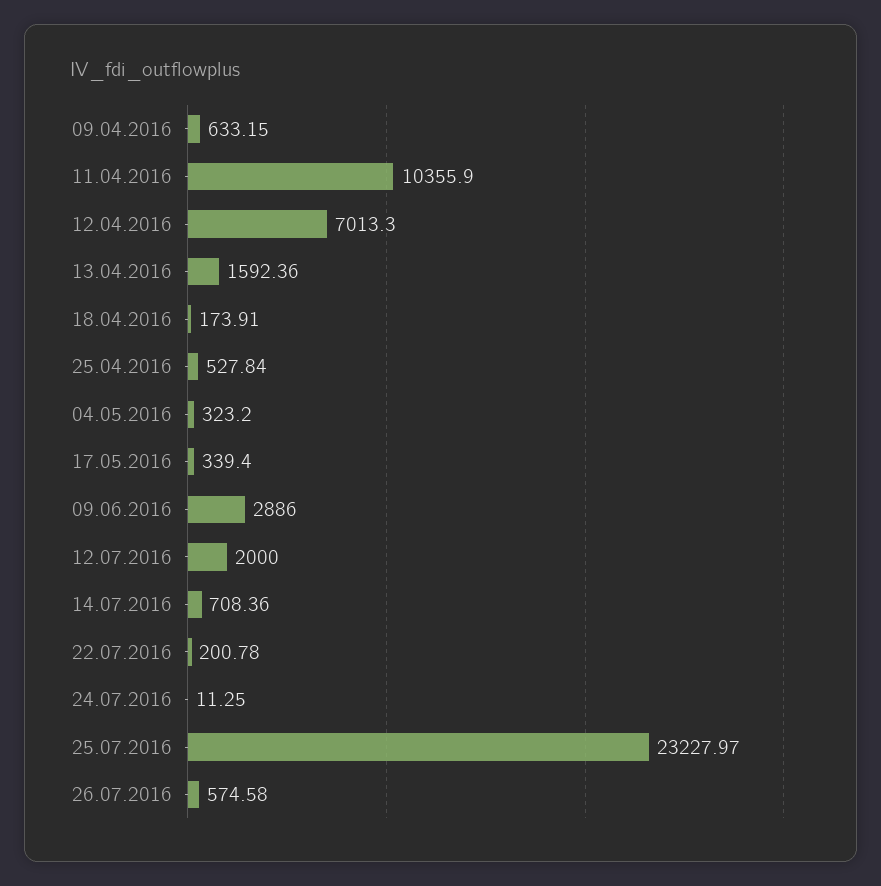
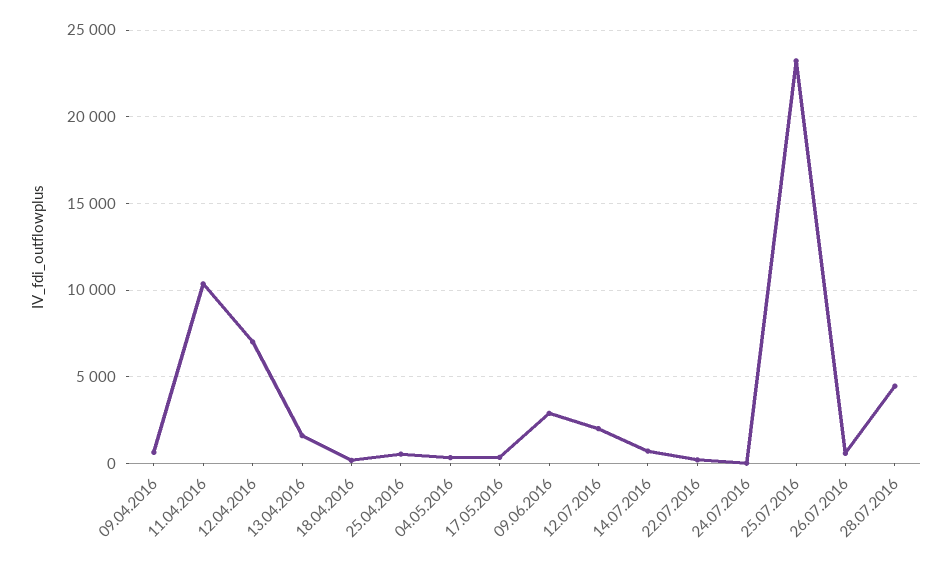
28.07.2016: none -> 4500

